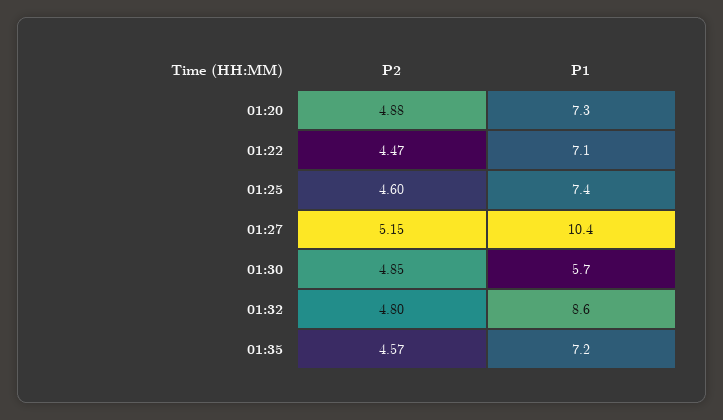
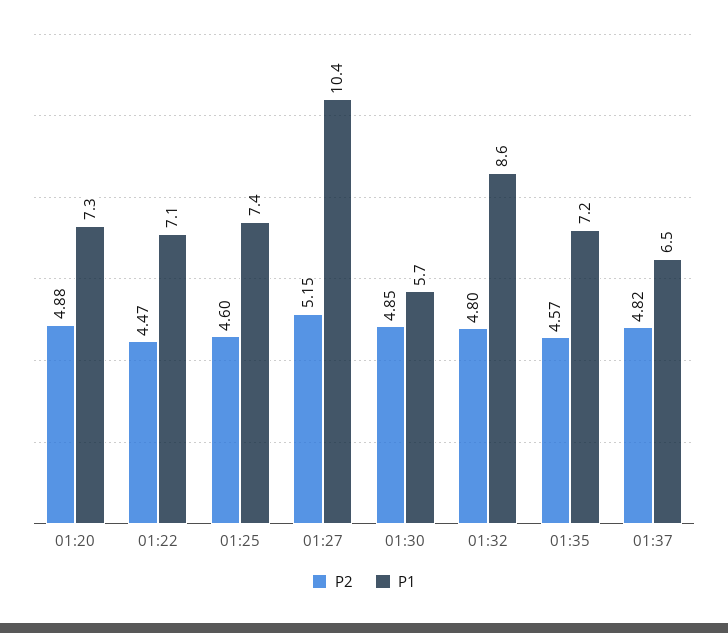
P2, 01:37: none -> 4.82
P1, 01:37: none -> 6.5

